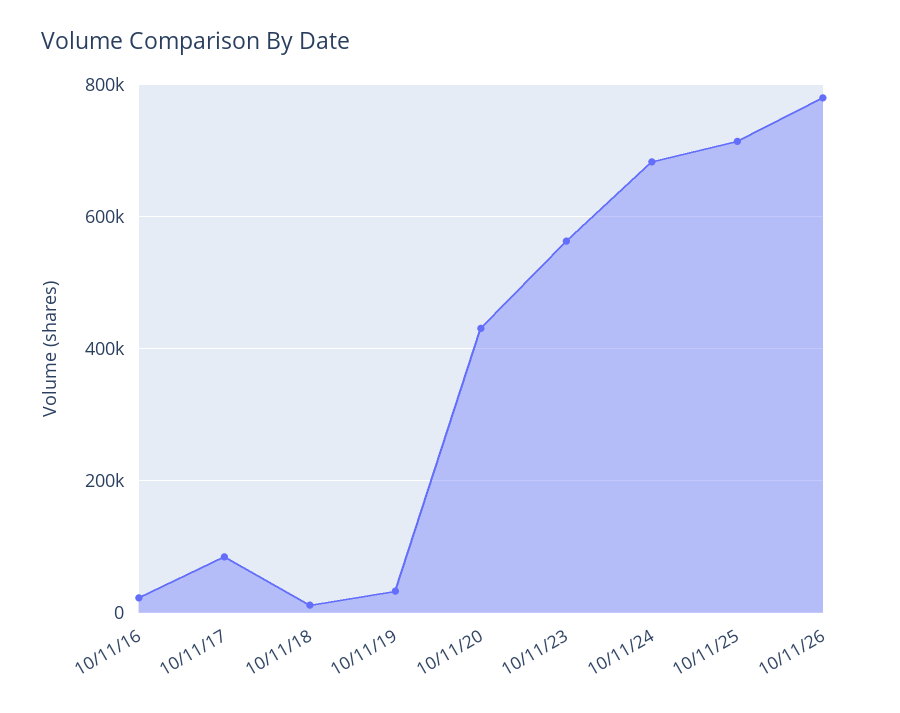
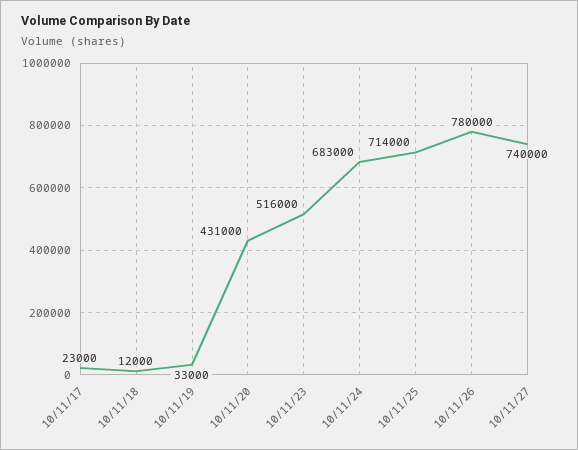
10/11/16: 20000 -> none
10/11/17: 80000 -> 23000
10/11/23: 560000 -> 516000
10/11/27: none -> 740000

